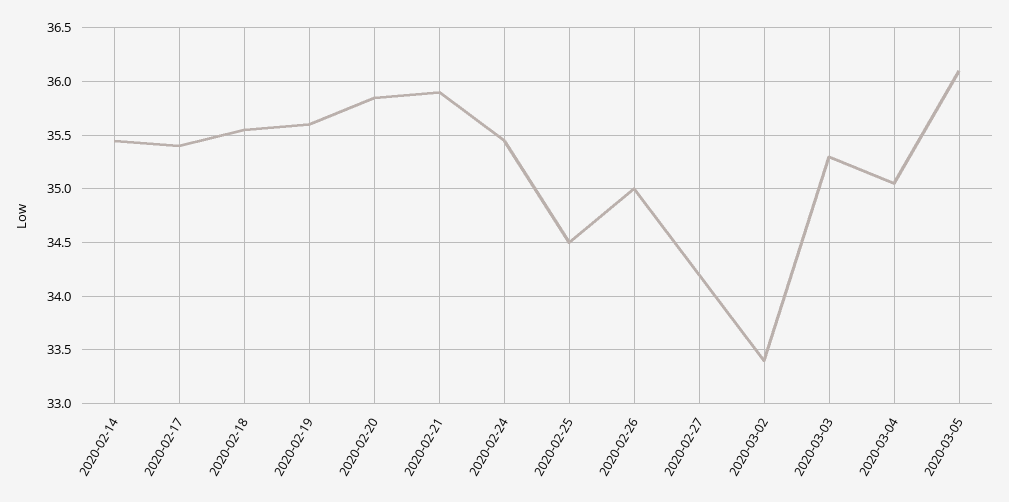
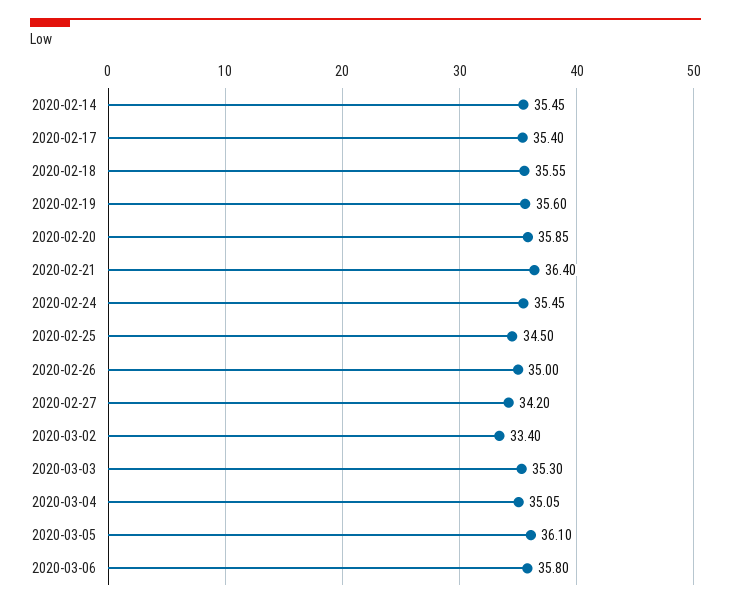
2020-02-21: 35.9 -> 36.4
2020-03-06: none -> 35.8

